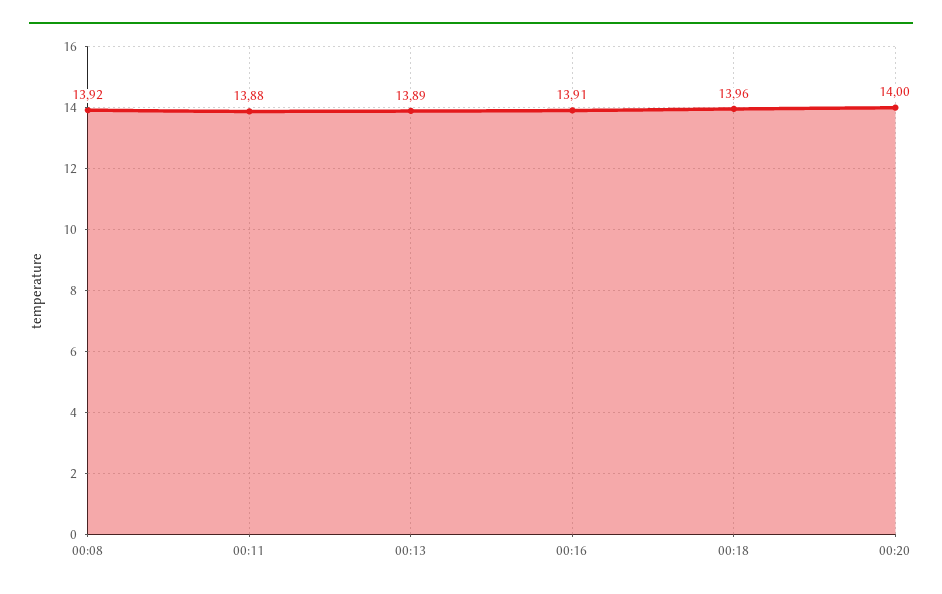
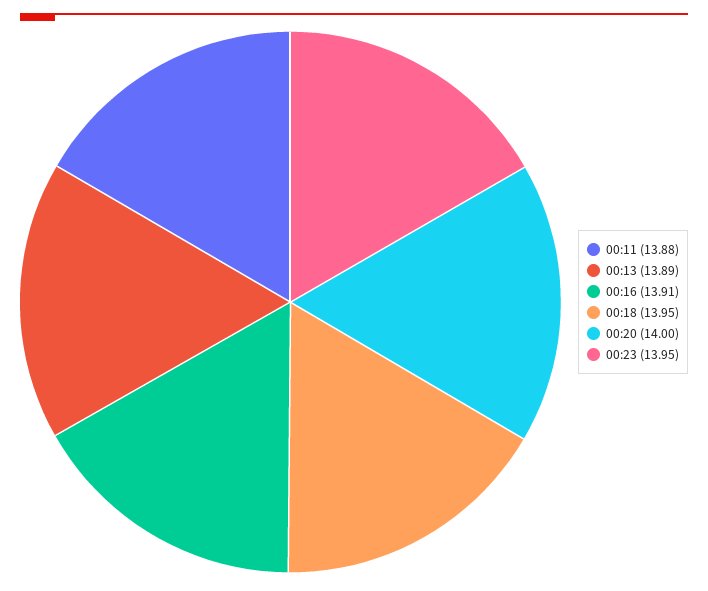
00:08: 13.92 -> none
00:18: 13.96 -> 13.95
00:23: none -> 13.95

